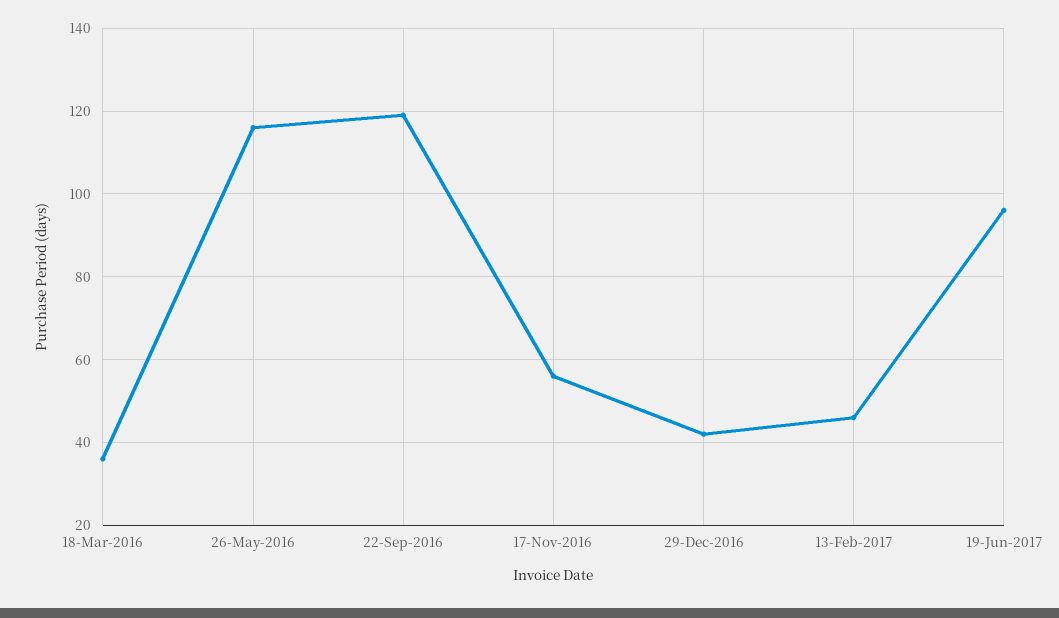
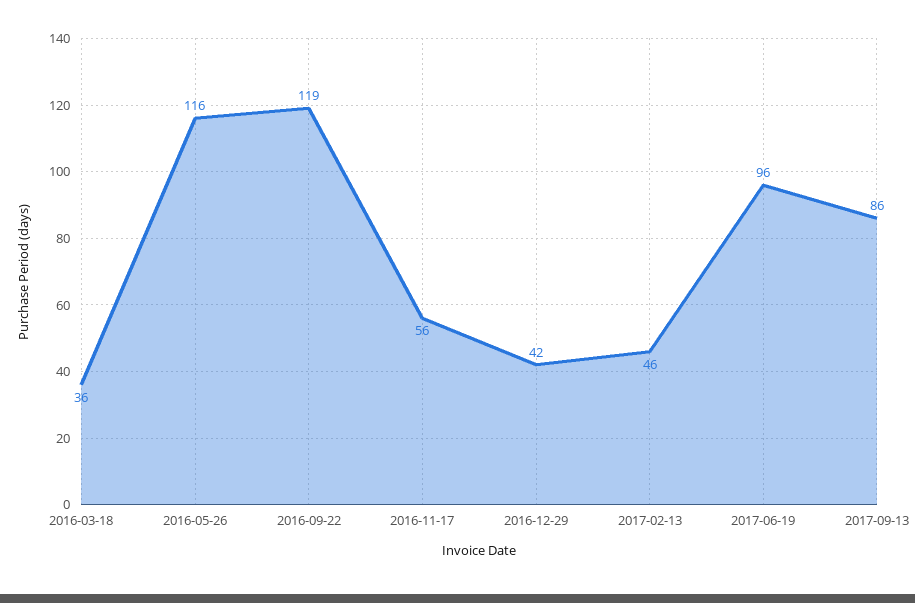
2017-09-13: none -> 86

